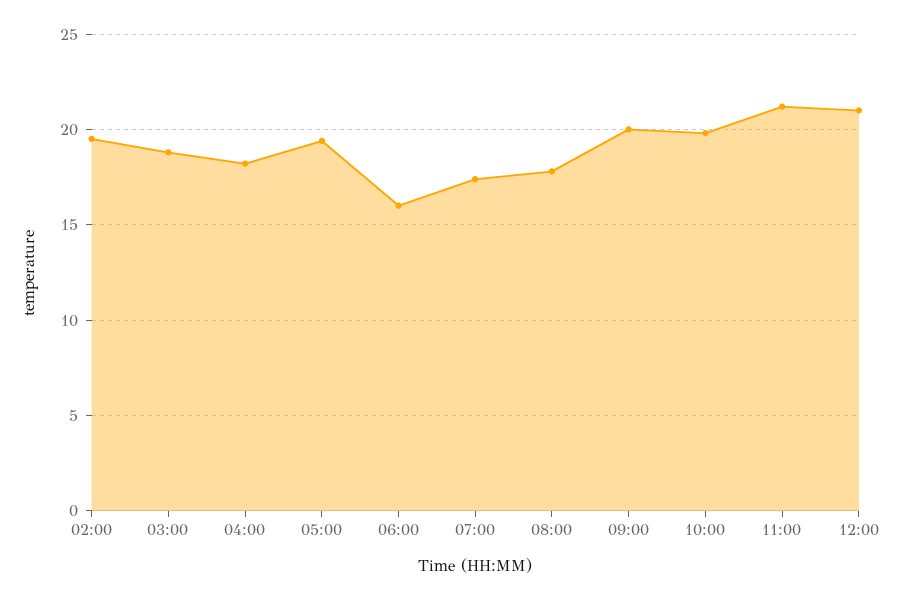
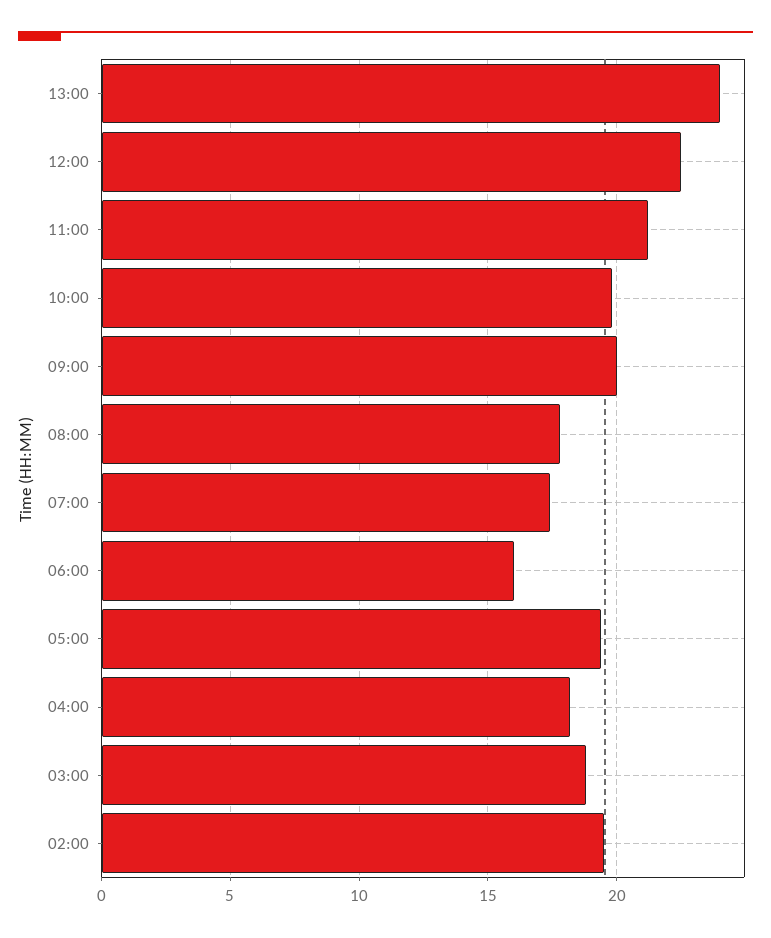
12:00: 21 -> 22.5
13:00: none -> 24

